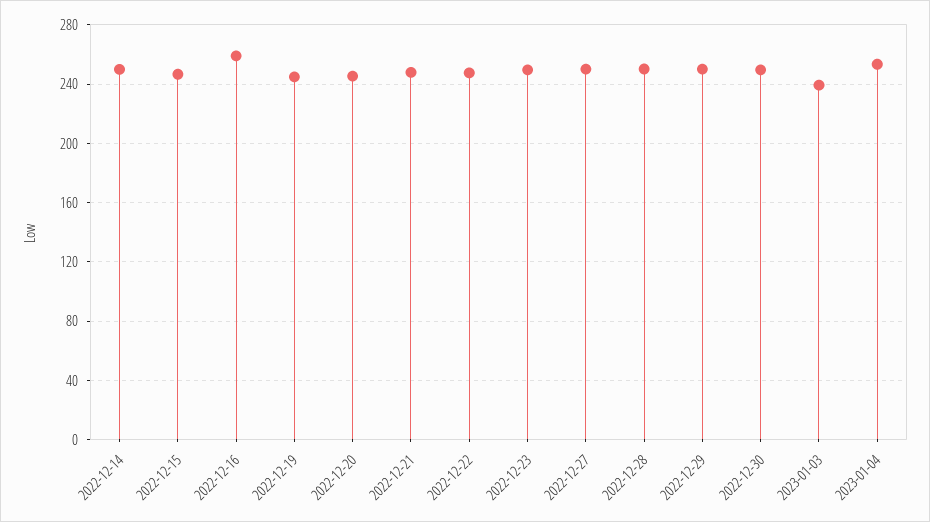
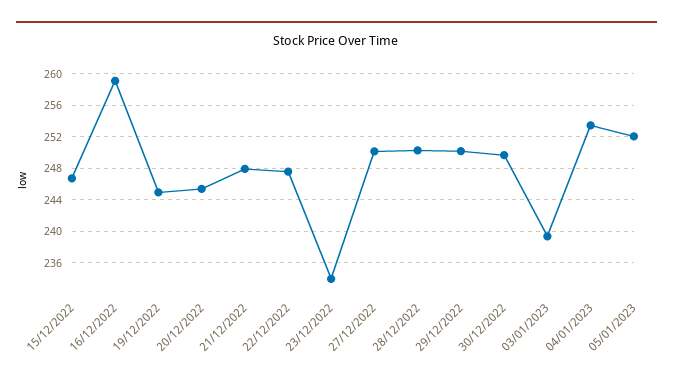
2022-12-14: 250 -> none
2022-12-23: 250 -> 234
05/01/2023: none -> 252

